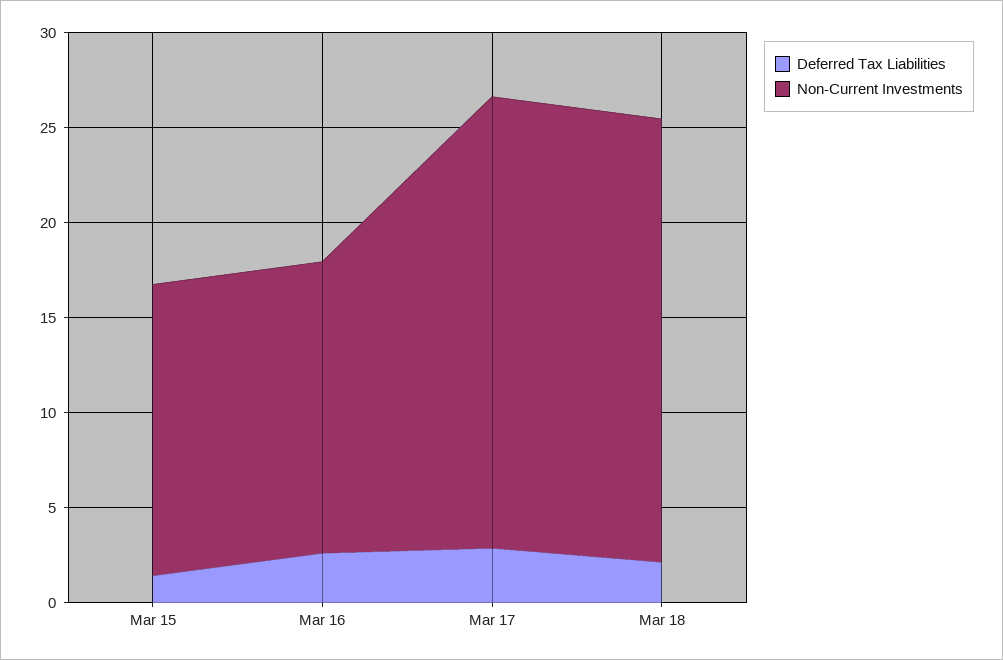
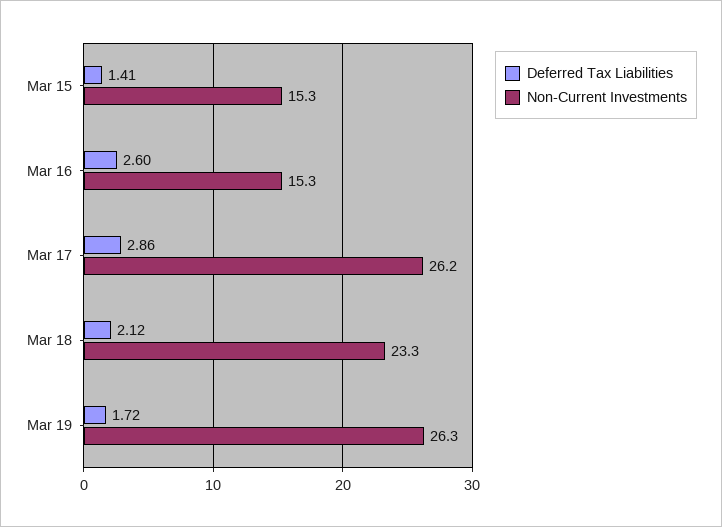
Non-Current Investments, Mar 17: 24 -> 26.2
Deferred Tax Liabilities, Mar 19: none -> 1.72
Non-Current Investments, Mar 19: none -> 26.3

